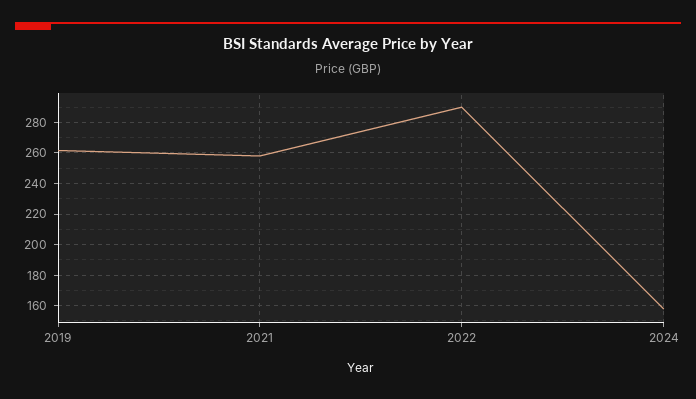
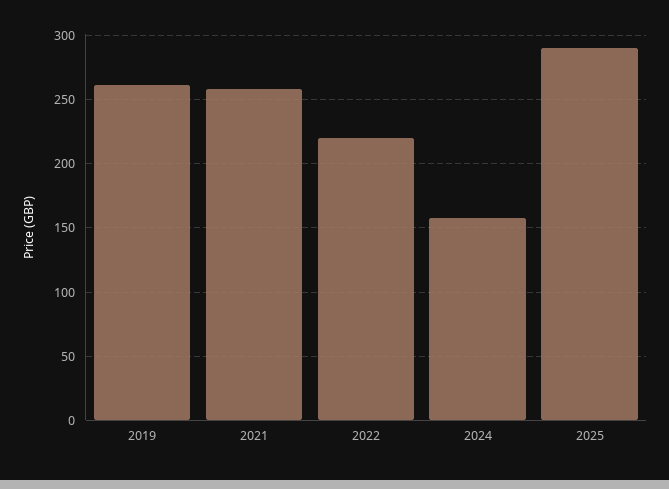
2022: 290 -> 220
2025: none -> 290

